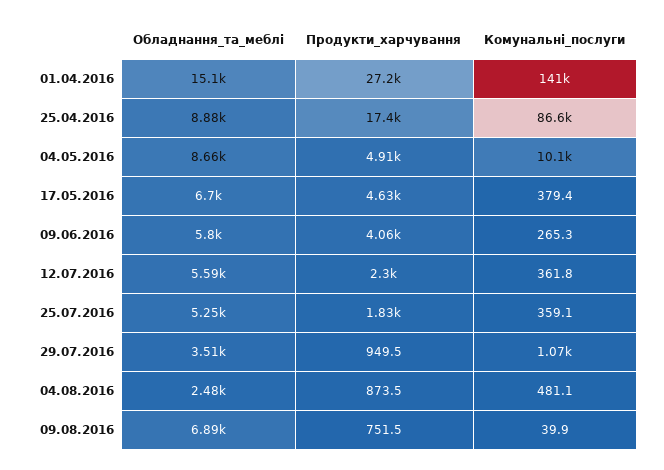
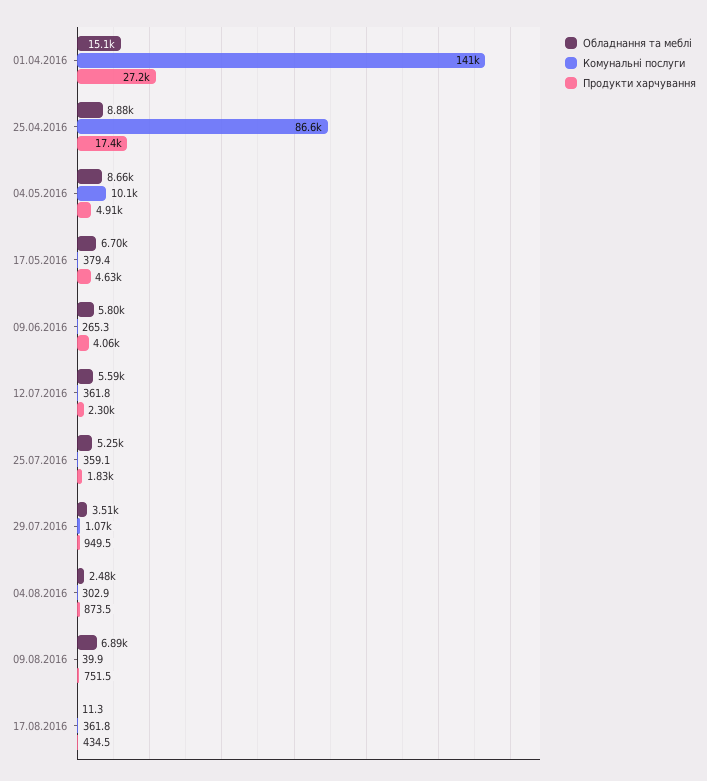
Комунальні_послуги, 04.08.2016: 481.1 -> 302.9
Обладнання_та_меблі, 17.08.2016: none -> 11.3
Комунальні_послуги, 17.08.2016: none -> 361.8
Продукти_харчування, 17.08.2016: none -> 434.5

